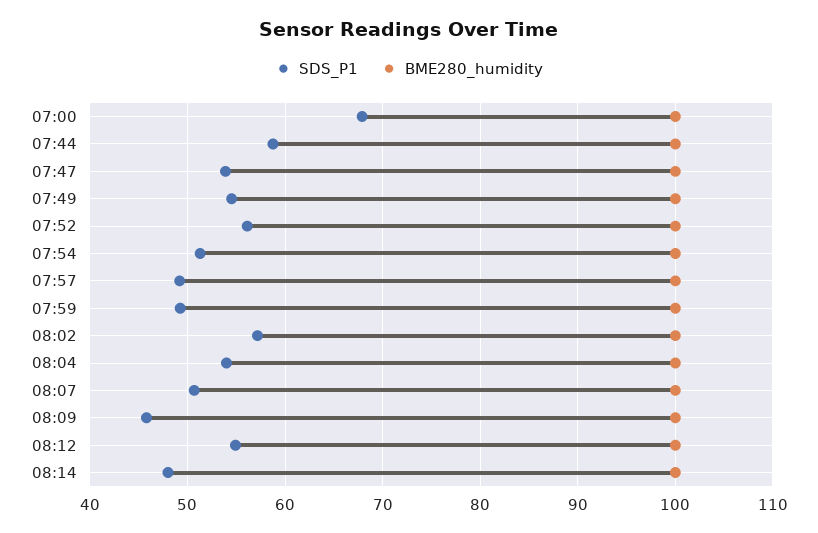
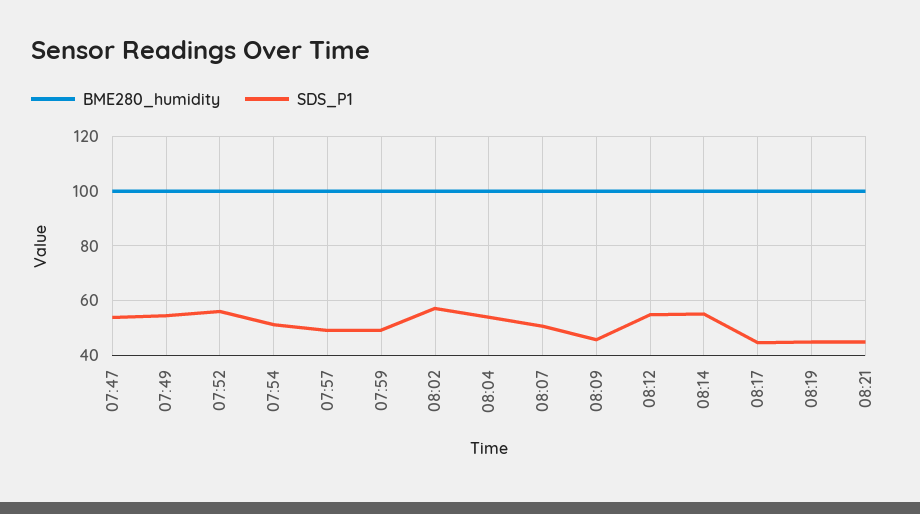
SDS_P1, 07:00: 68 -> none
BME280_humidity, 07:00: 100 -> none
SDS_P1, 07:44: 59 -> none
BME280_humidity, 07:44: 100 -> none
SDS_P1, 08:14: 48 -> 55
BME280_humidity, 08:17: none -> 100
SDS_P1, 08:17: none -> 45
BME280_humidity, 08:19: none -> 100
SDS_P1, 08:19: none -> 45
BME280_humidity, 08:21: none -> 100
SDS_P1, 08:21: none -> 45

